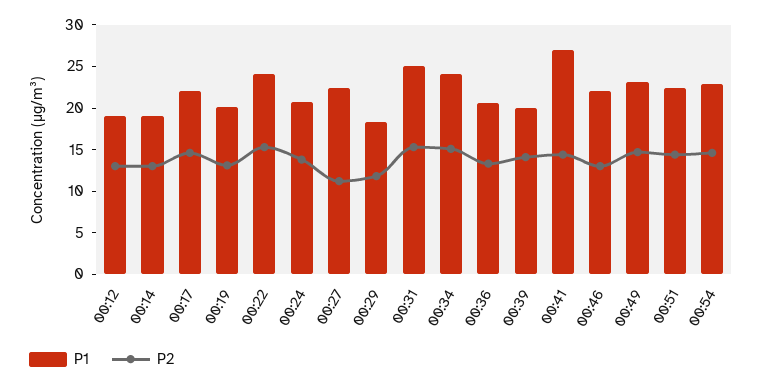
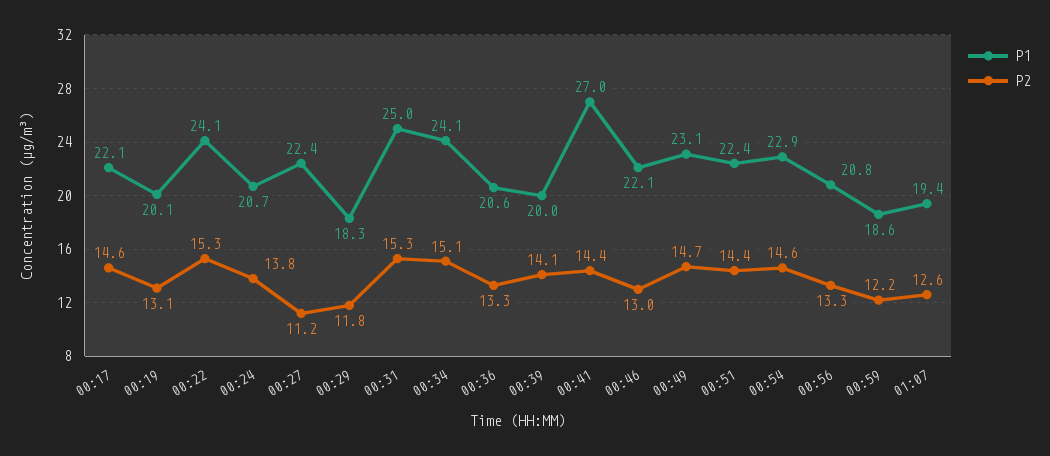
P1, 00:12: 19 -> none
P2, 00:12: 13 -> none
P1, 00:14: 19 -> none
P2, 00:14: 13 -> none
P1, 00:56: none -> 20.8
P2, 00:56: none -> 13.3
P1, 00:59: none -> 18.6
P2, 00:59: none -> 12.2
P1, 01:07: none -> 19.4
P2, 01:07: none -> 12.6

